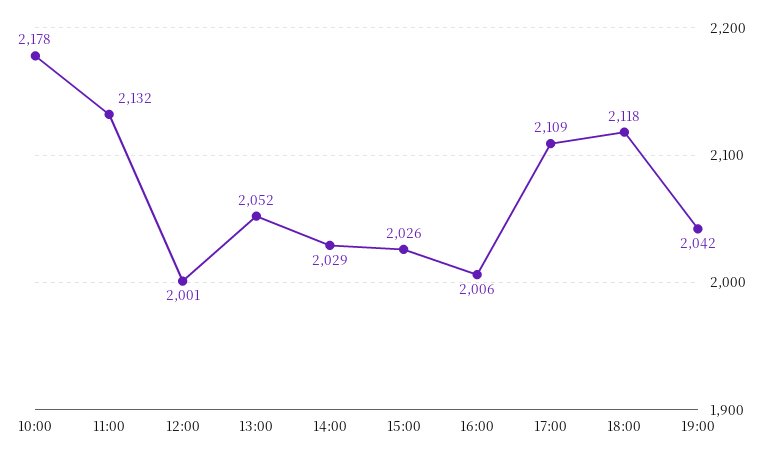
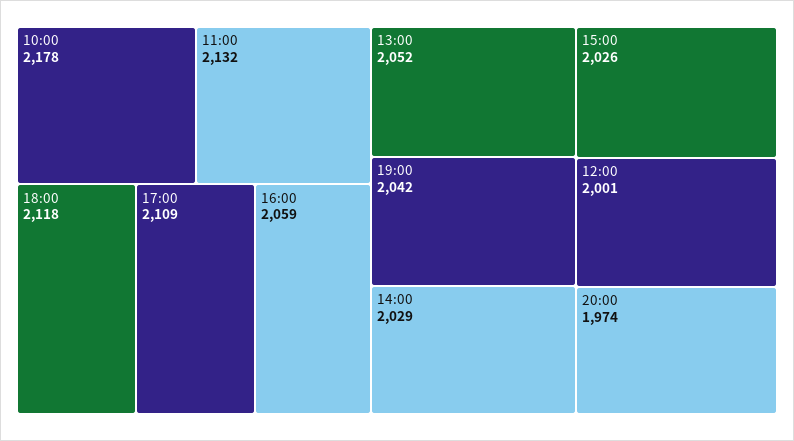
16:00: 2006 -> 2059
20:00: none -> 1974

